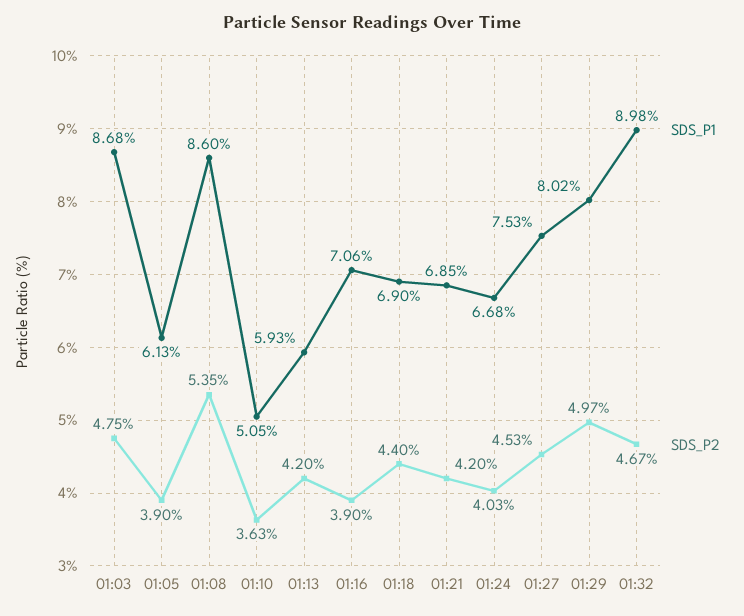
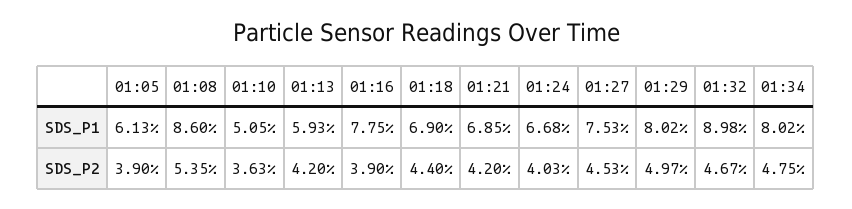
SDS_P1, 01:03: 8.68 -> none
SDS_P2, 01:03: 4.75 -> none
SDS_P1, 01:16: 7.06 -> 7.75
SDS_P1, 01:34: none -> 8.02
SDS_P2, 01:34: none -> 4.75

